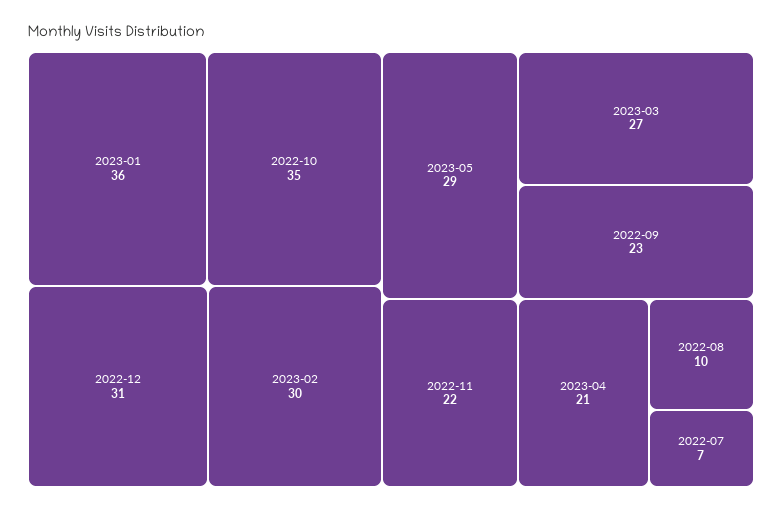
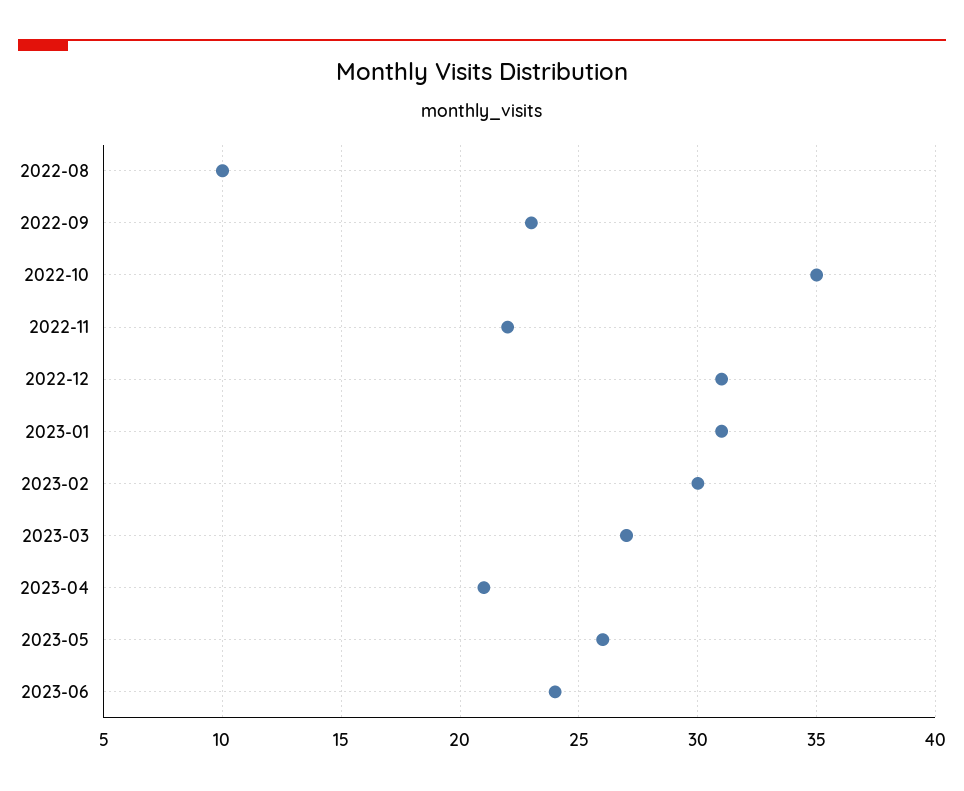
2023-01: 36 -> 31
2023-05: 29 -> 26
2022-07: 7 -> none
2023-06: none -> 24

